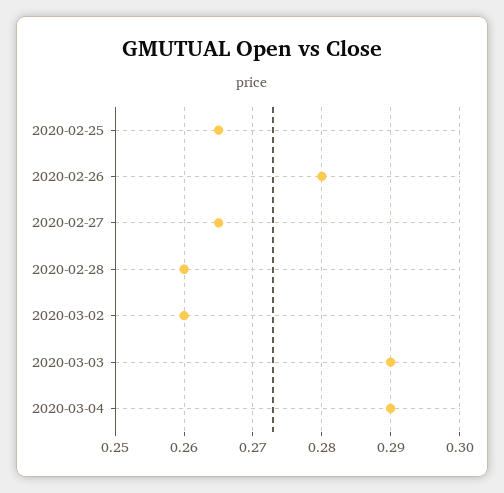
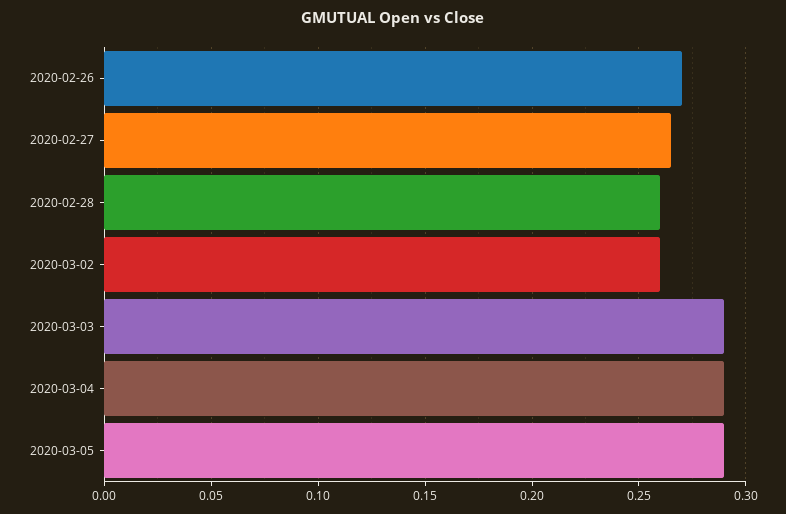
2020-02-25: 0.265 -> none
2020-02-26: 0.28 -> 0.27
2020-03-05: none -> 0.29

